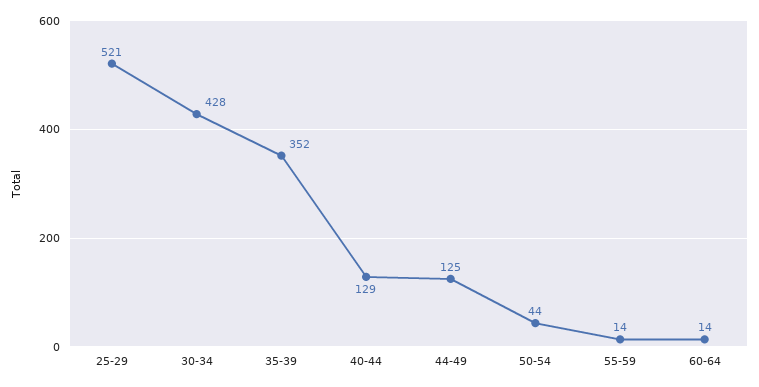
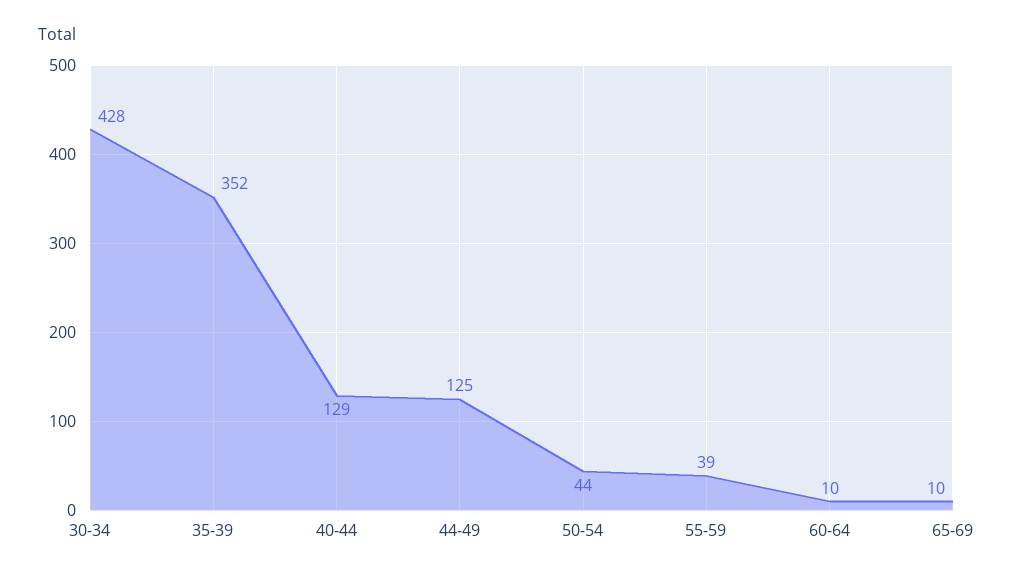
25-29: 521 -> none
55-59: 14 -> 39
60-64: 14 -> 10
65-69: none -> 10

